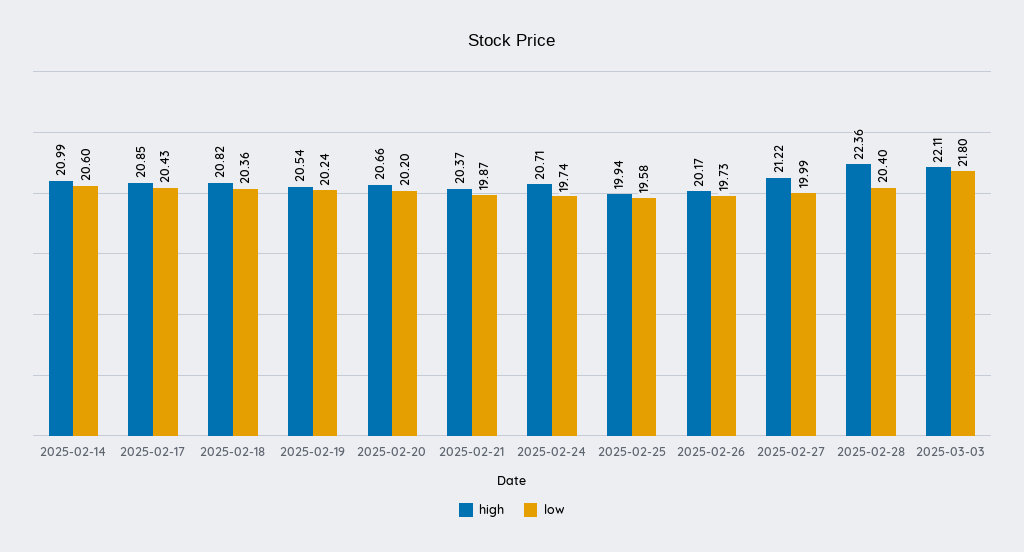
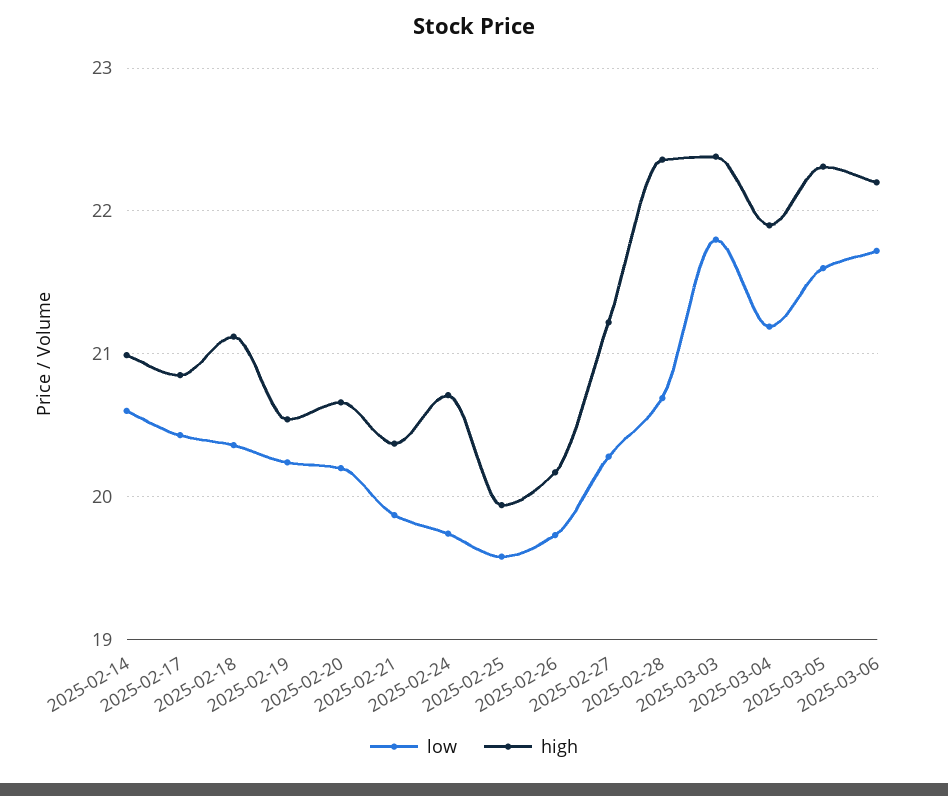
high, 2025-02-18: 20.82 -> 21.1
low, 2025-02-27: 19.99 -> 20.3
low, 2025-02-28: 20.4 -> 20.7
high, 2025-03-03: 22.11 -> 22.4
low, 2025-03-04: none -> 21.2
high, 2025-03-04: none -> 21.9
low, 2025-03-05: none -> 21.6
high, 2025-03-05: none -> 22.3
low, 2025-03-06: none -> 21.7
high, 2025-03-06: none -> 22.2

